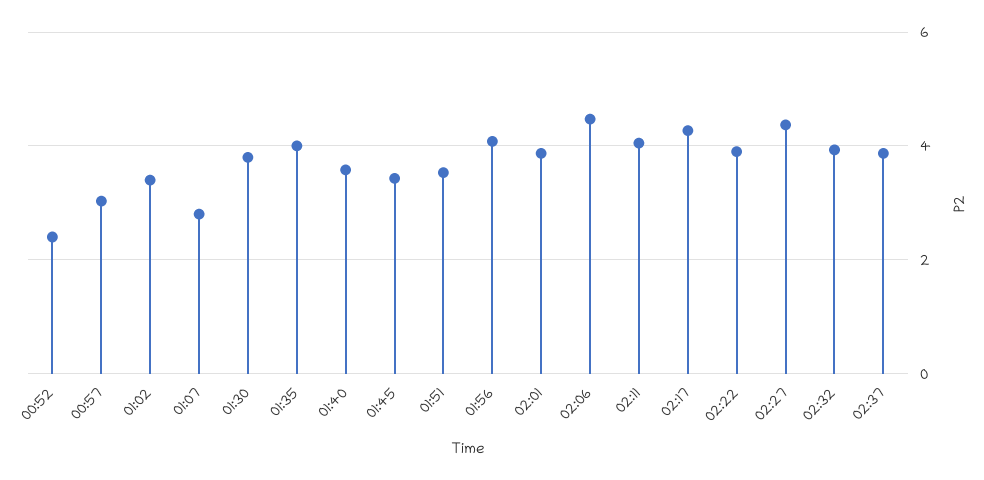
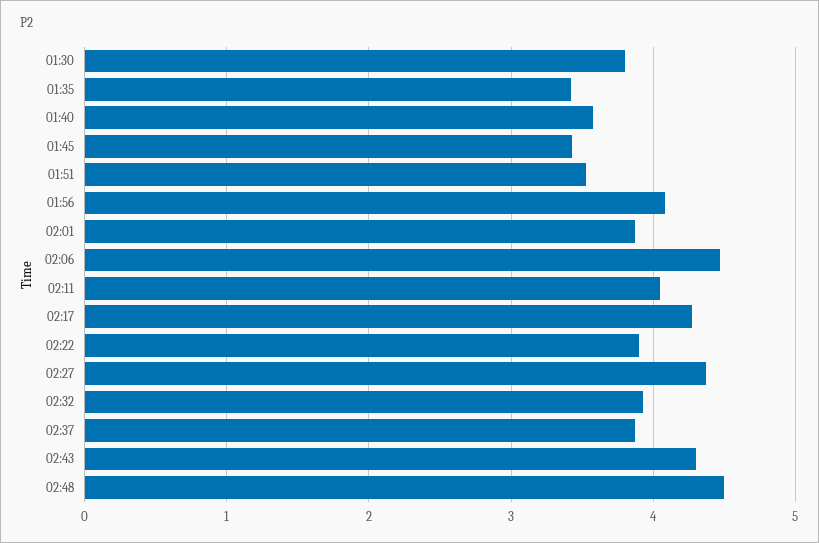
00:52: 2.4 -> none
00:57: 3 -> none
01:02: 3.4 -> none
01:07: 2.8 -> none
01:35: 4 -> 3.4
02:43: none -> 4.3
02:48: none -> 4.5

